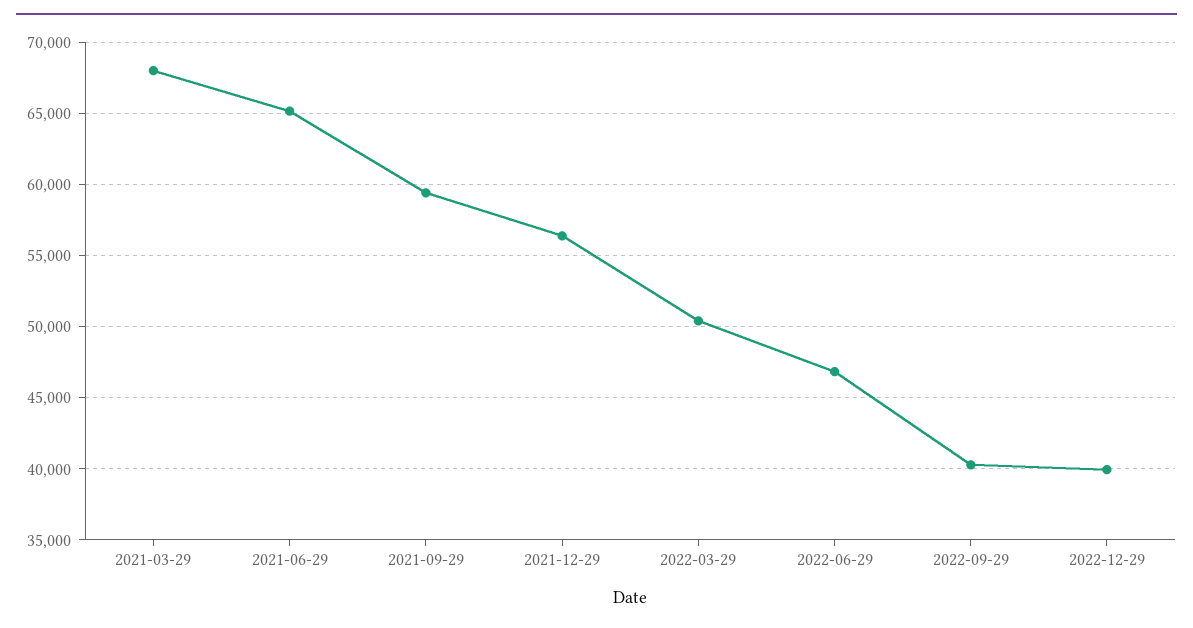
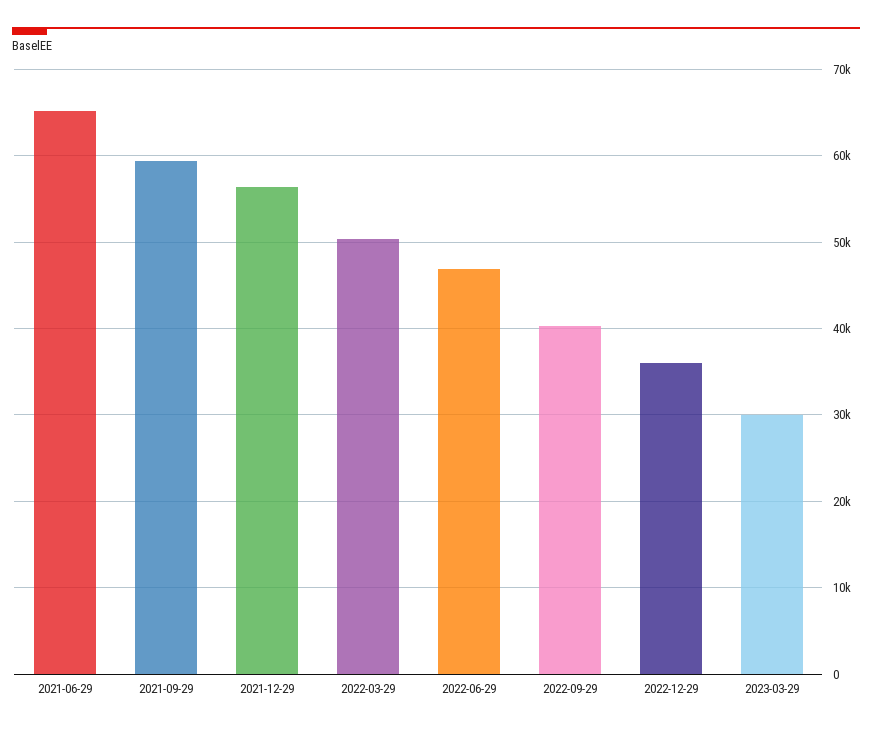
2021-03-29: 68000 -> none
2022-12-29: 40000 -> 36000
2023-03-29: none -> 30000

